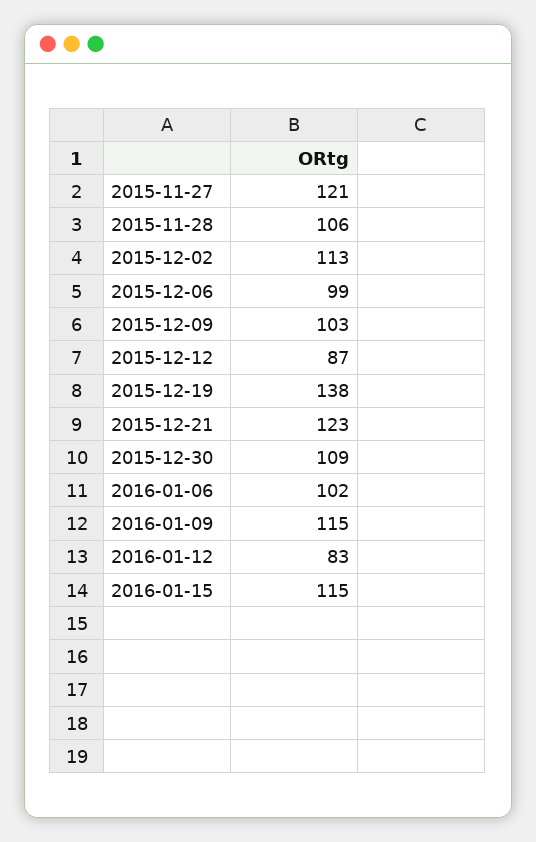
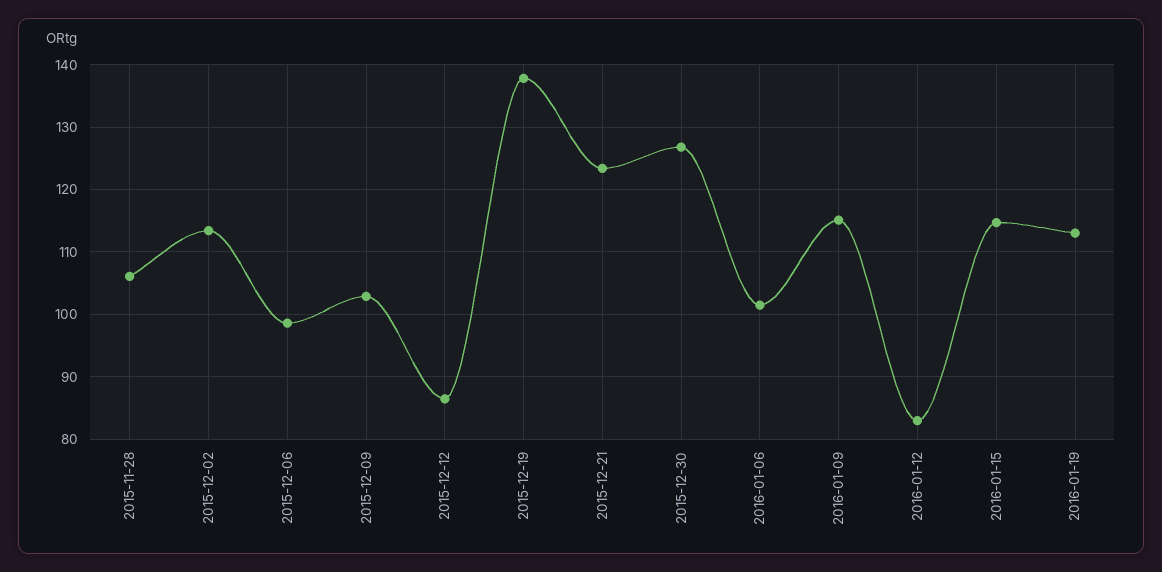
2015-11-27: 121 -> none
2015-12-30: 109 -> 127
2016-01-19: none -> 113

